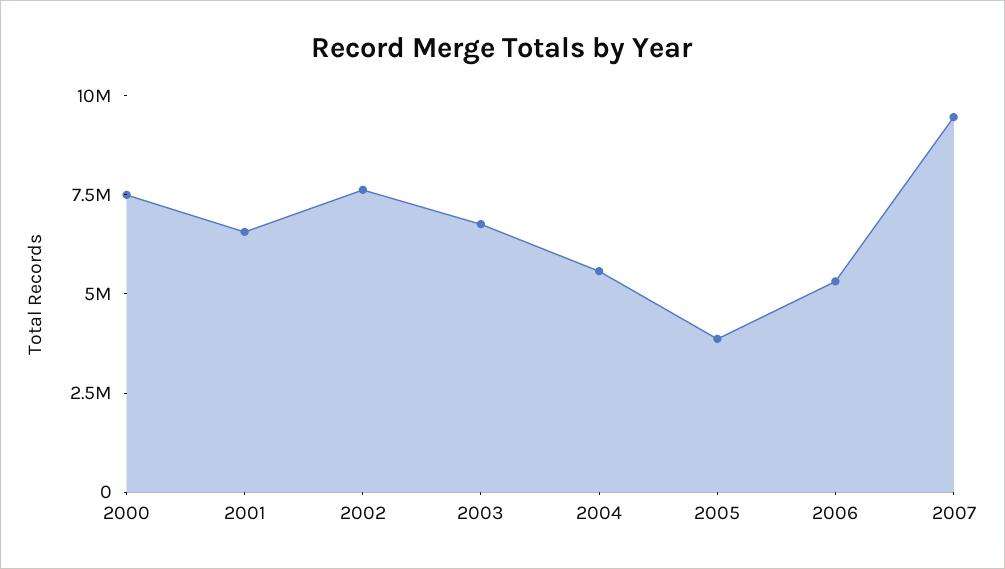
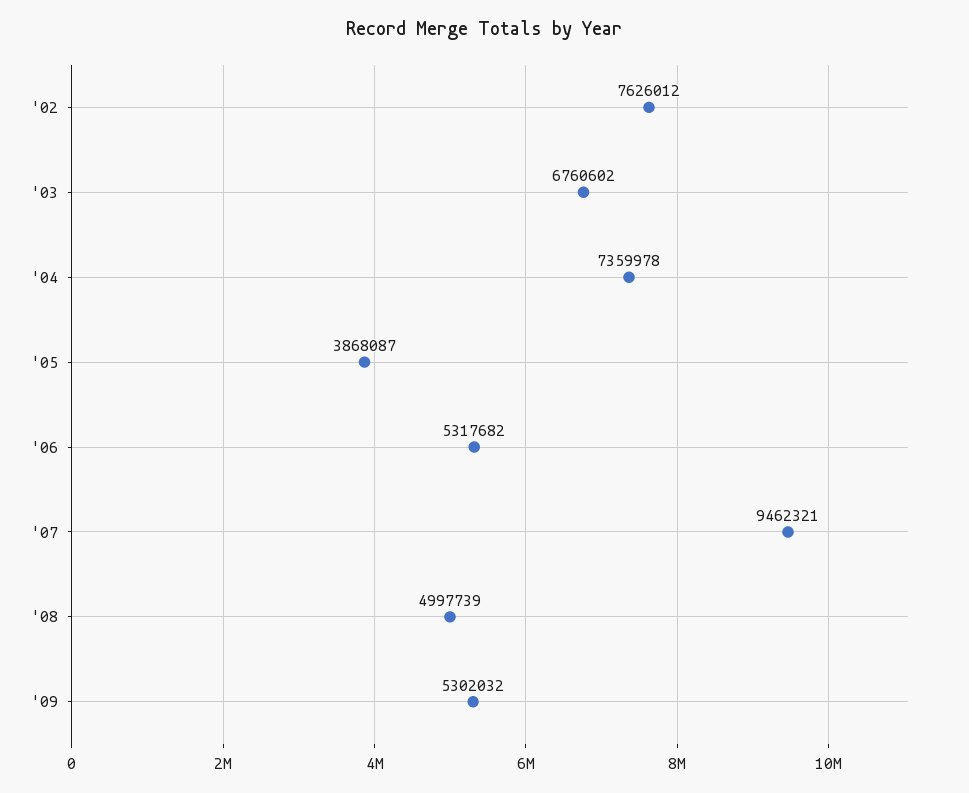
2000: 7500000 -> none
2001: 6500000 -> none
2004: 5500000 -> 7359978
'08: none -> 4997739
'09: none -> 5302032

